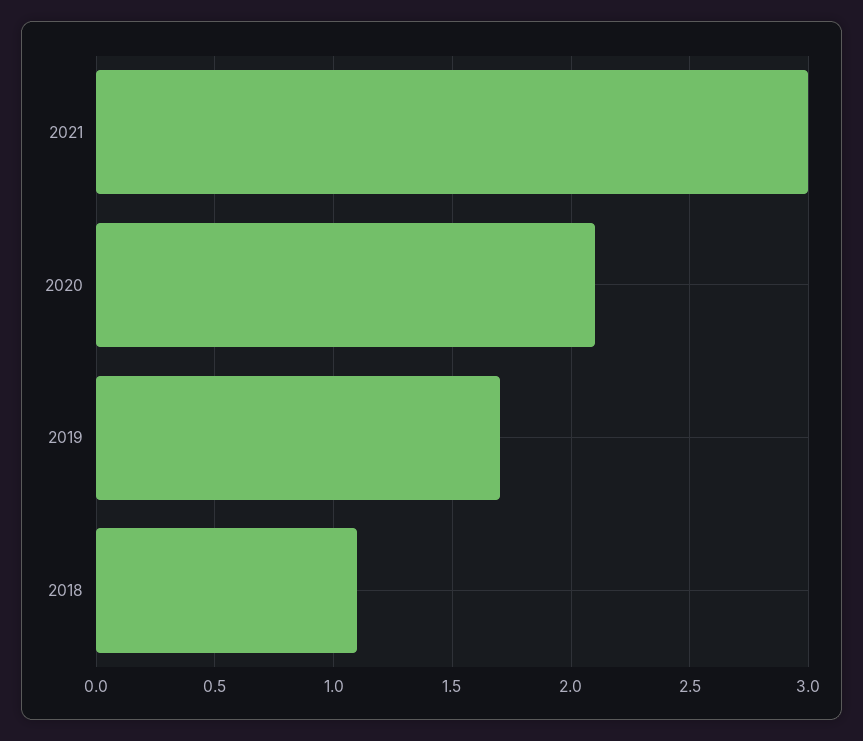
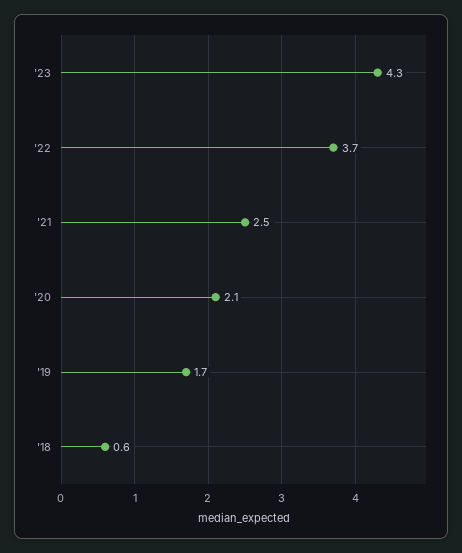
2021: 3 -> 2.5
2018: 1.1 -> 0.6
'23: none -> 4.3
'22: none -> 3.7

